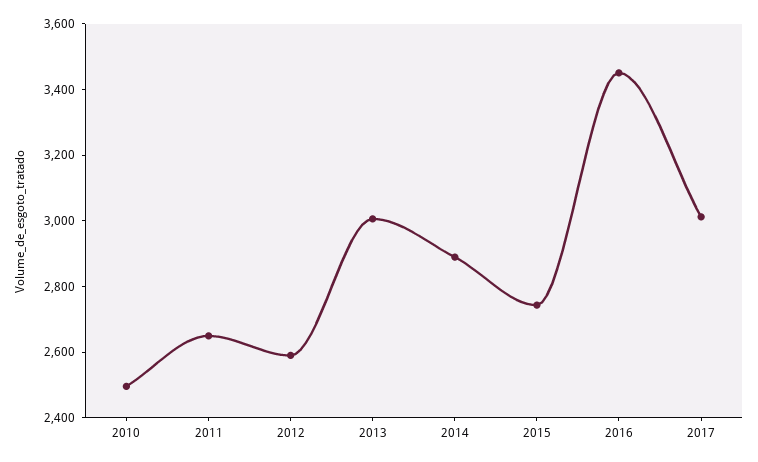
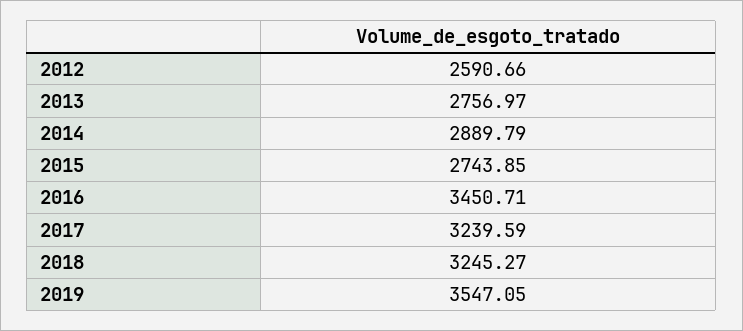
2010: 2500 -> none
2011: 2650 -> none
2013: 3000 -> 2756.97
2017: 3000 -> 3239.59
2018: none -> 3245.27
2019: none -> 3547.05

